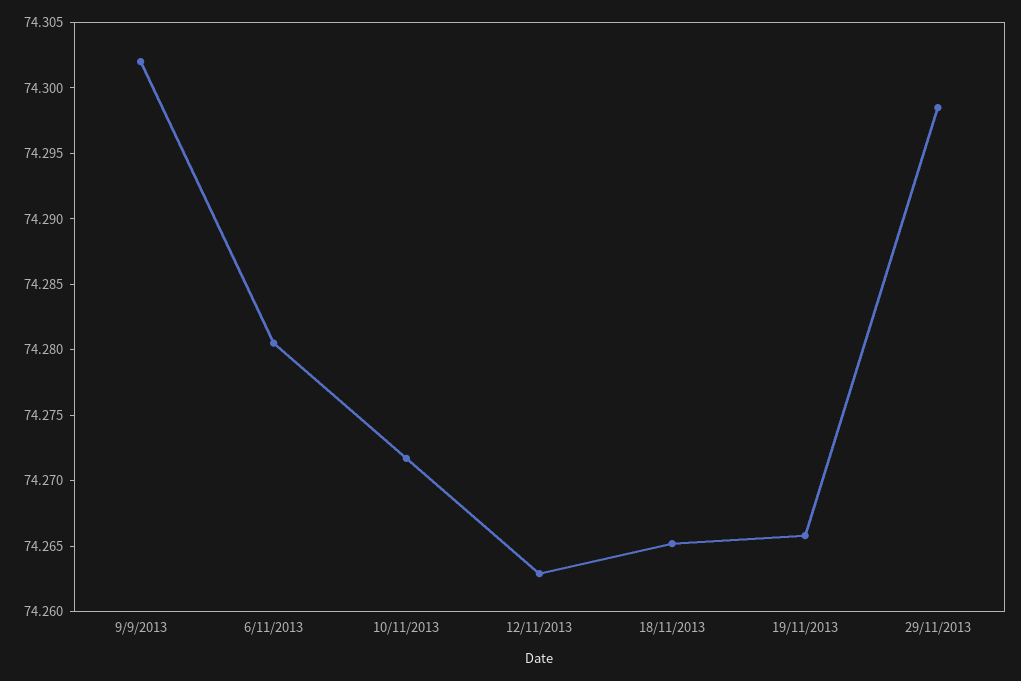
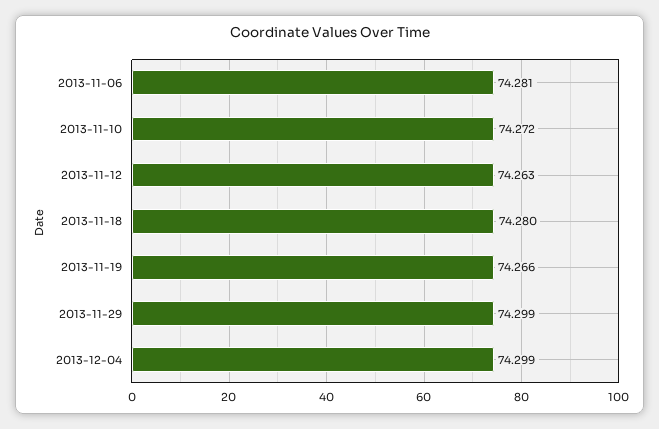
9/9/2013: 74.302 -> none
18/11/2013: 74.265 -> 74.28
2013-12-04: none -> 74.299

